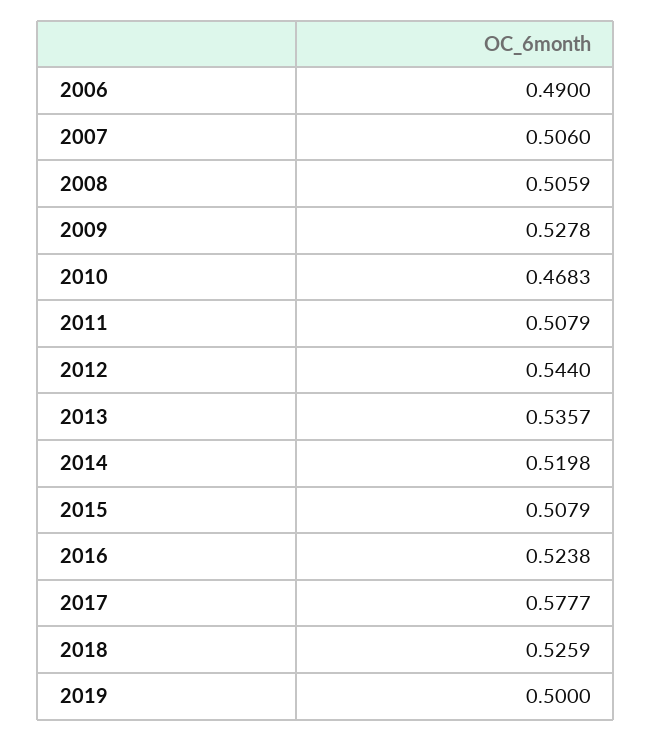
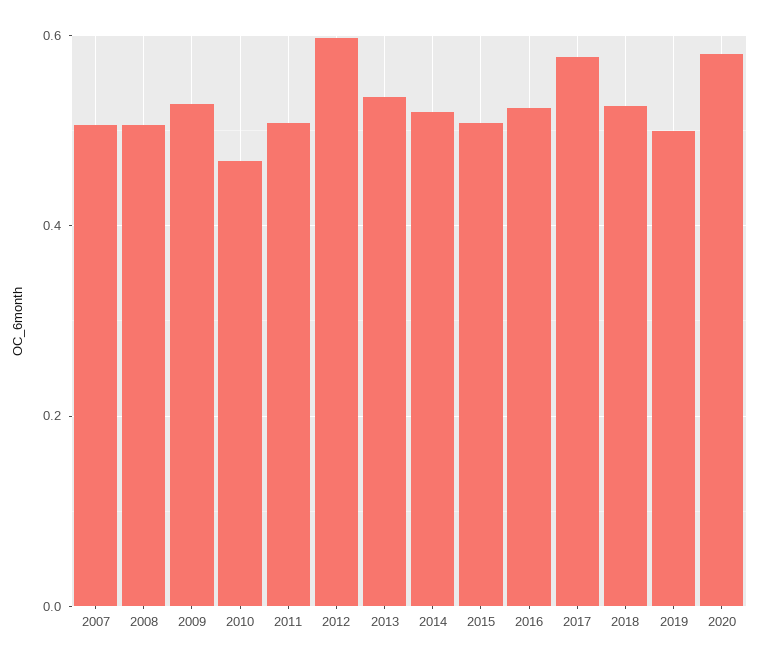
2006: 0.49 -> none
2012: 0.544 -> 0.6
2020: none -> 0.58

